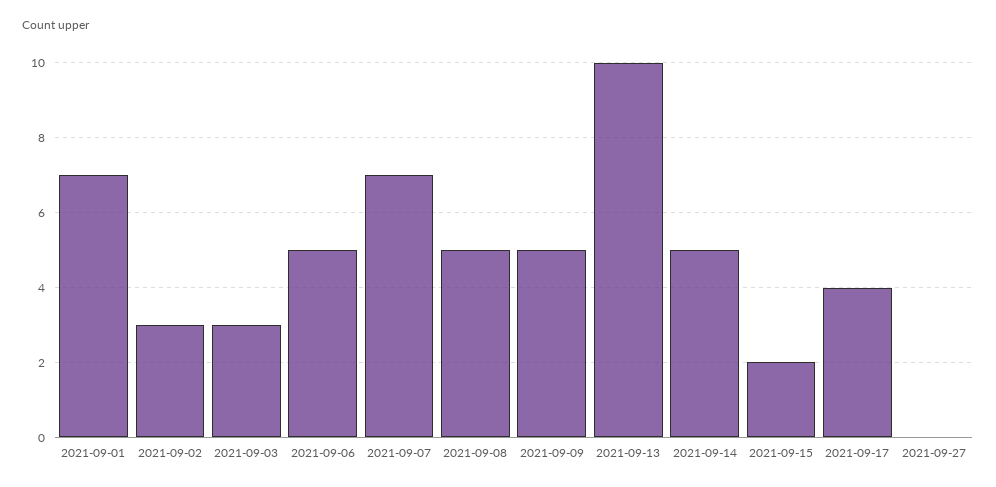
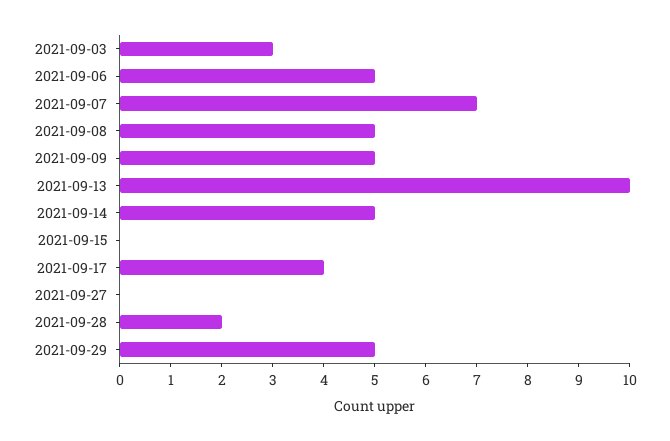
2021-09-01: 7 -> none
2021-09-02: 3 -> none
2021-09-15: 2 -> 0
2021-09-28: none -> 2
2021-09-29: none -> 5

